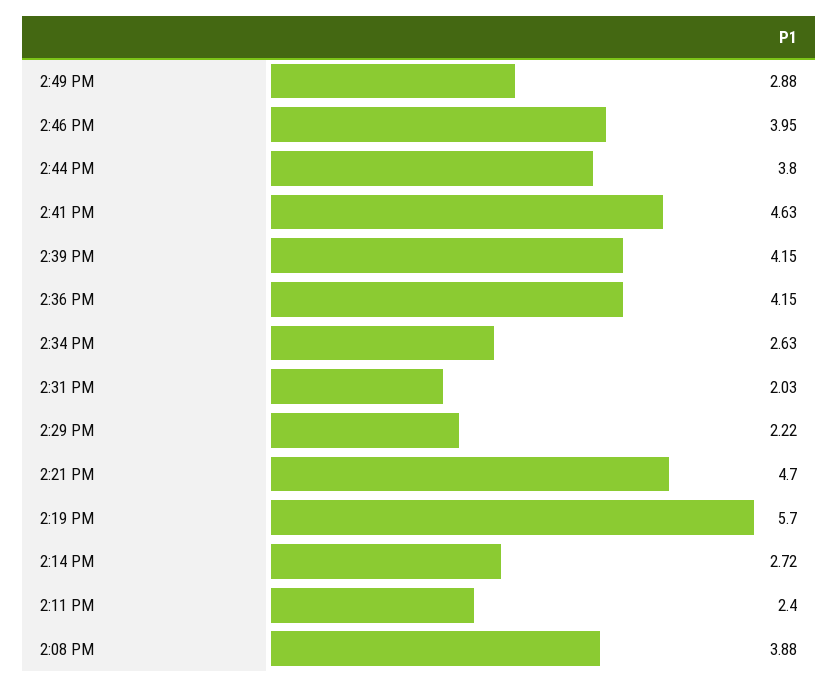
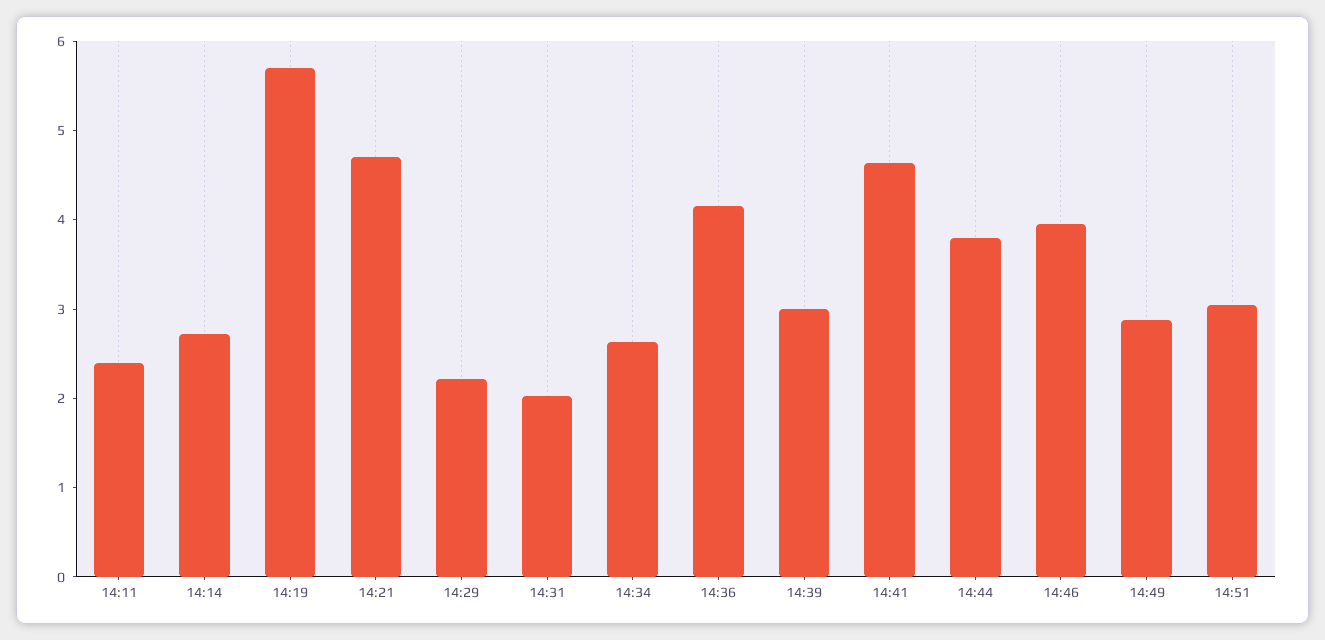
2:39 PM: 4.15 -> 3
2:08 PM: 3.88 -> none
14:51: none -> 3

